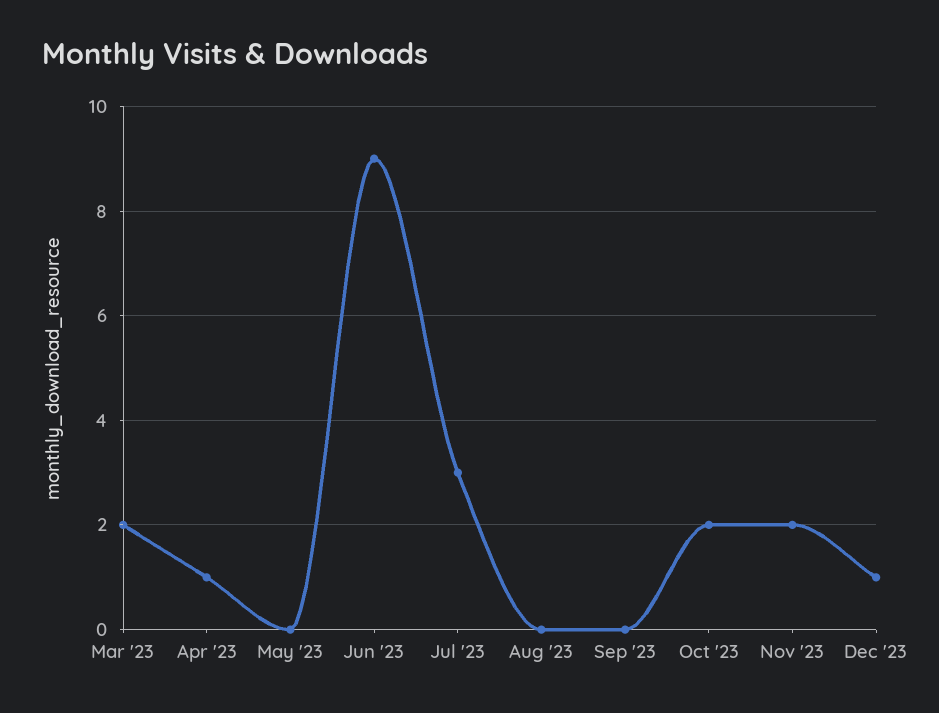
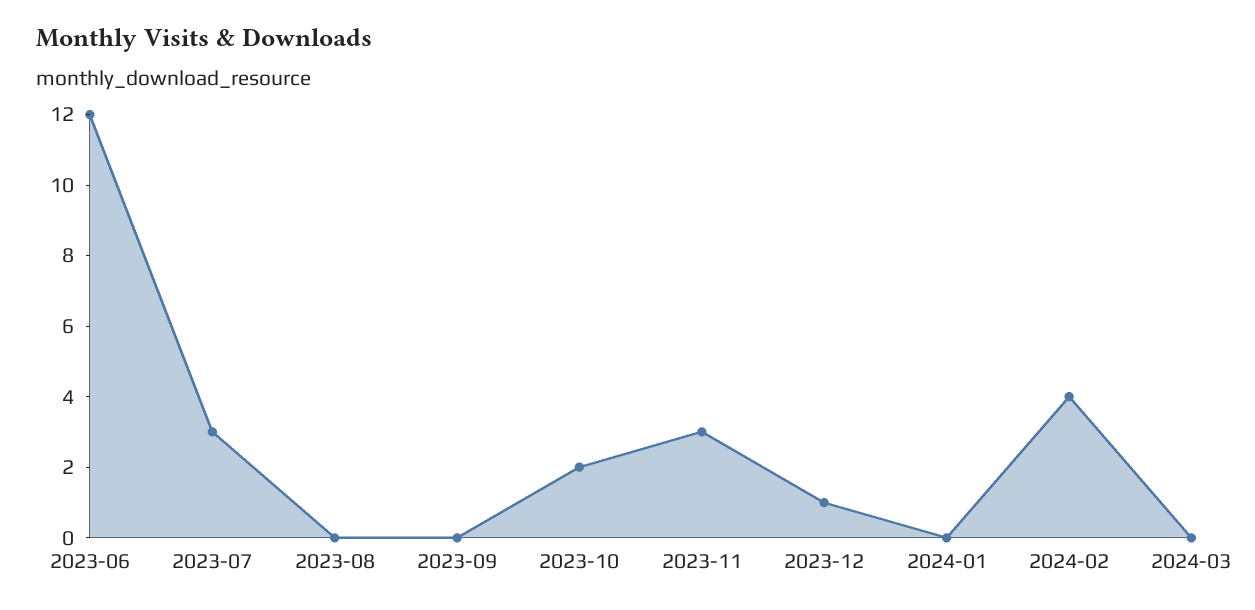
Mar '23: 2 -> none
Apr '23: 1 -> none
May '23: 0 -> none
Jun '23: 9 -> 12
Nov '23: 2 -> 3
2024-01: none -> 0
2024-02: none -> 4
2024-03: none -> 0

